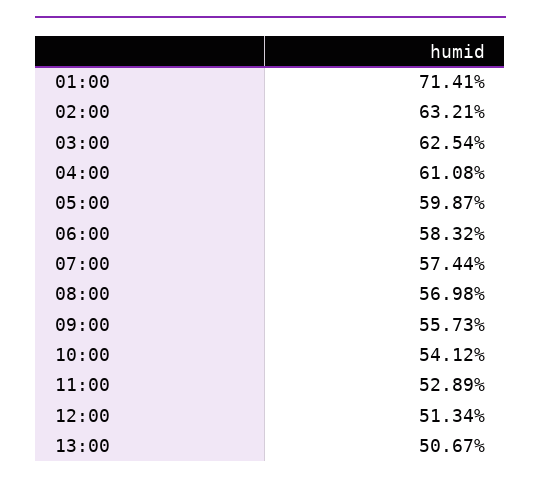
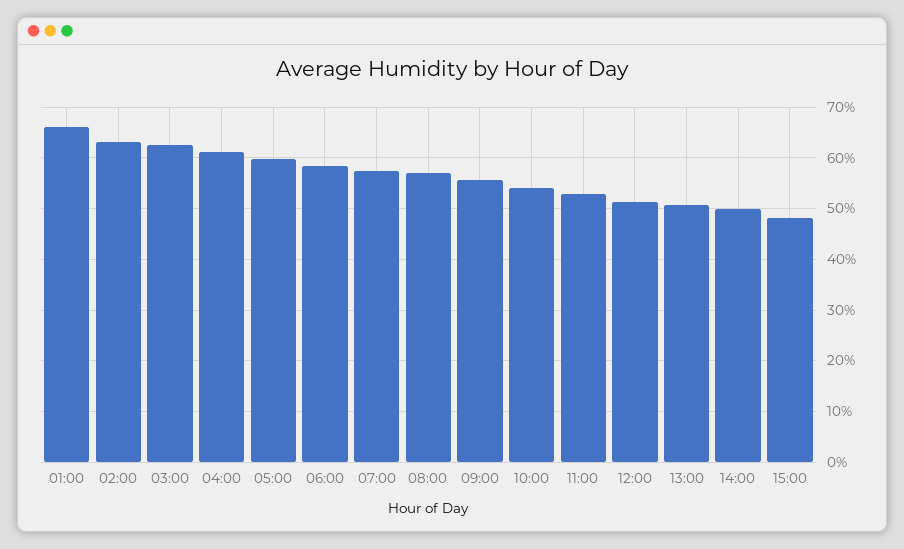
01:00: 71.41 -> 66
14:00: none -> 50
15:00: none -> 48

